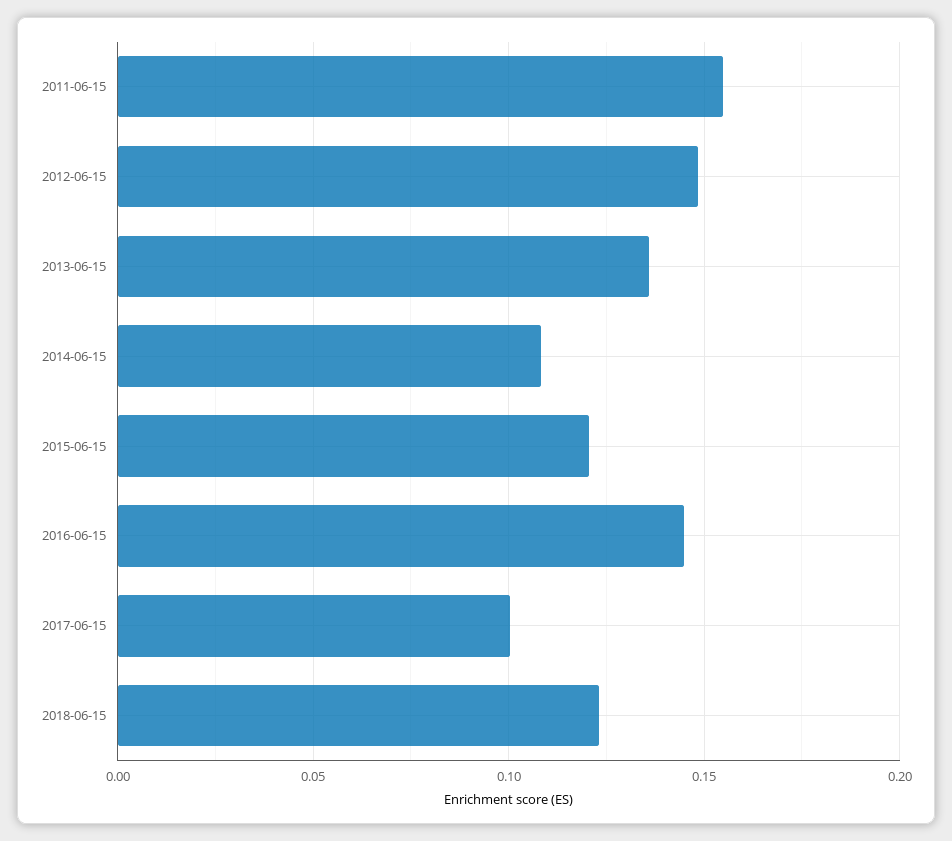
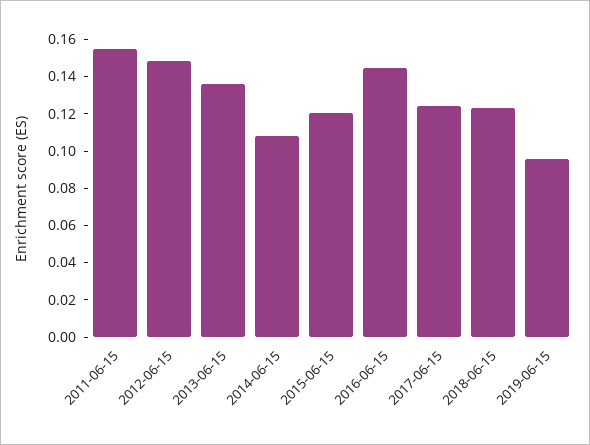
2017-06-15: 0.1 -> 0.125
2019-06-15: none -> 0.095

